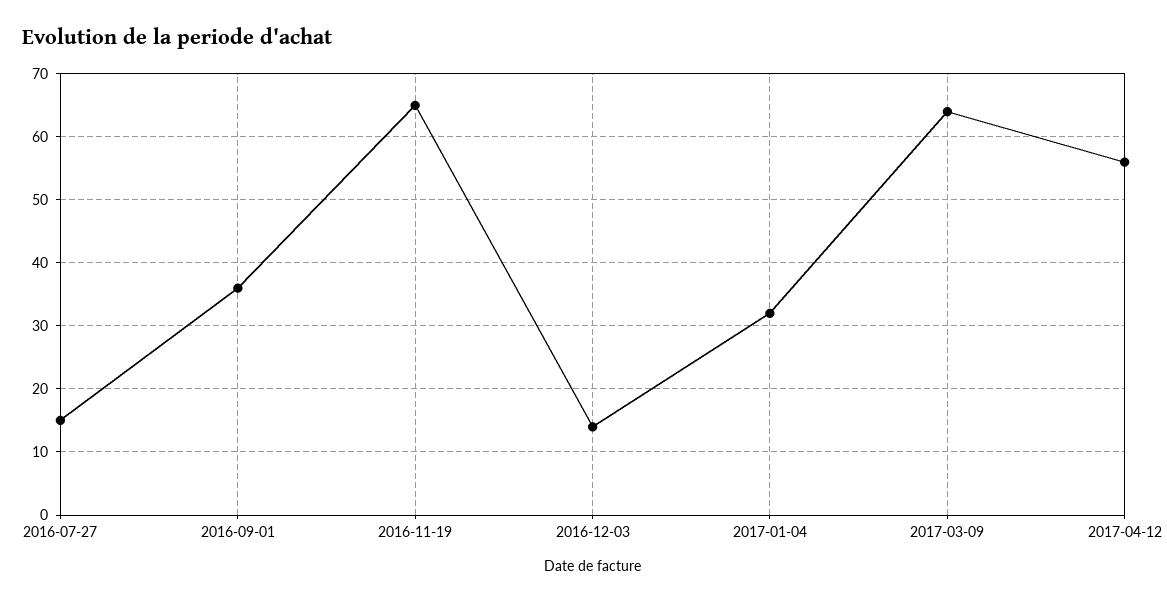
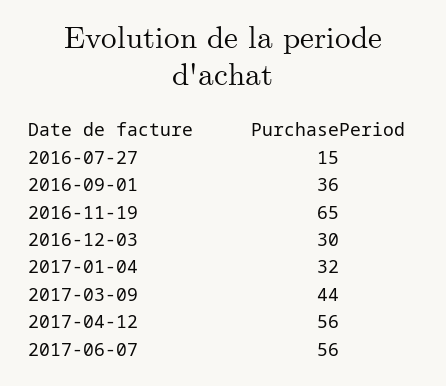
2016-12-03: 14 -> 30
2017-03-09: 64 -> 44
2017-06-07: none -> 56

